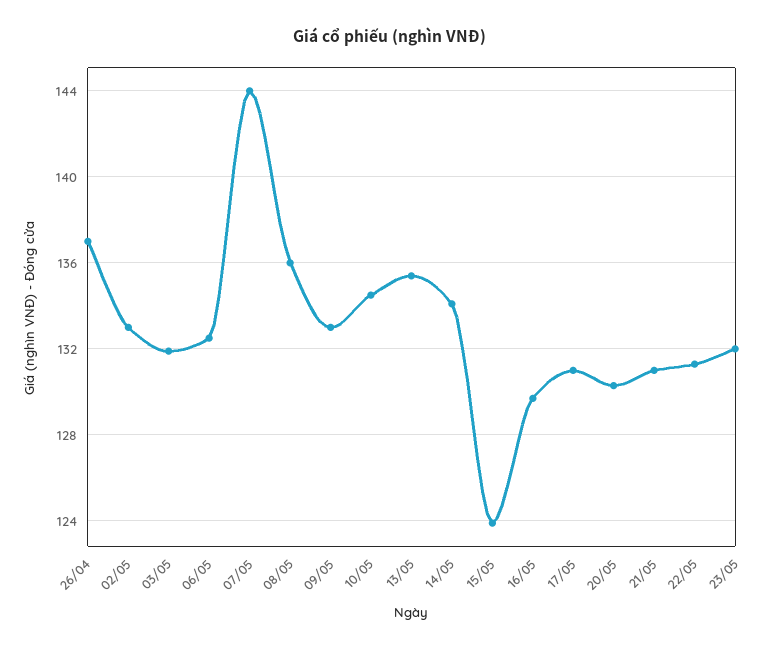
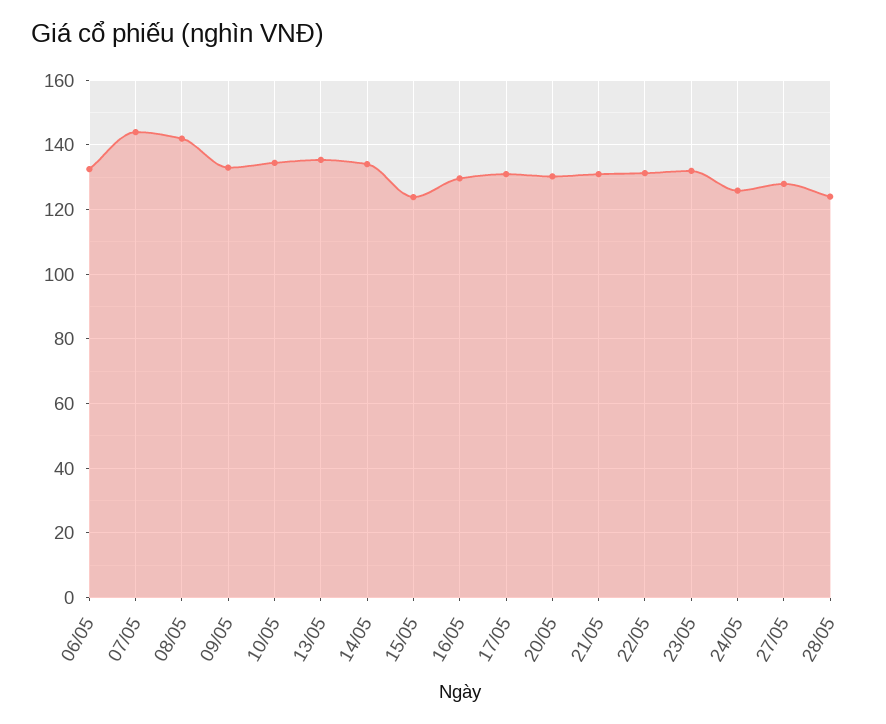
26/04: 137 -> none
02/05: 133 -> none
03/05: 132 -> none
08/05: 136 -> 142
24/05: none -> 126
27/05: none -> 128
28/05: none -> 124

